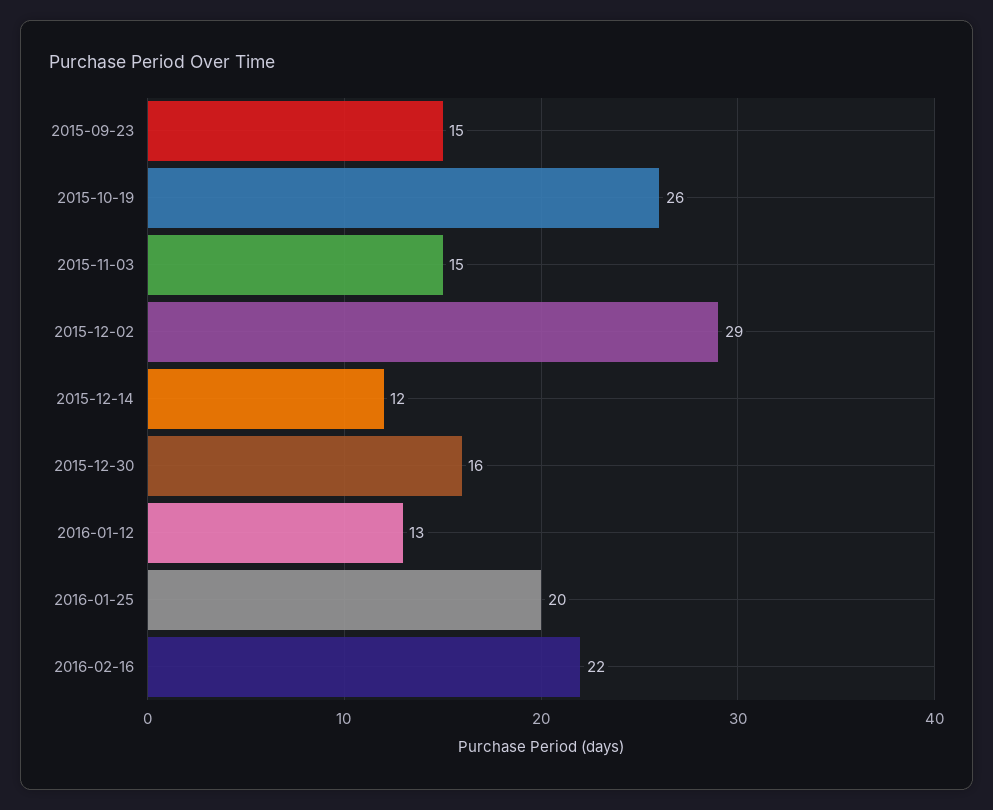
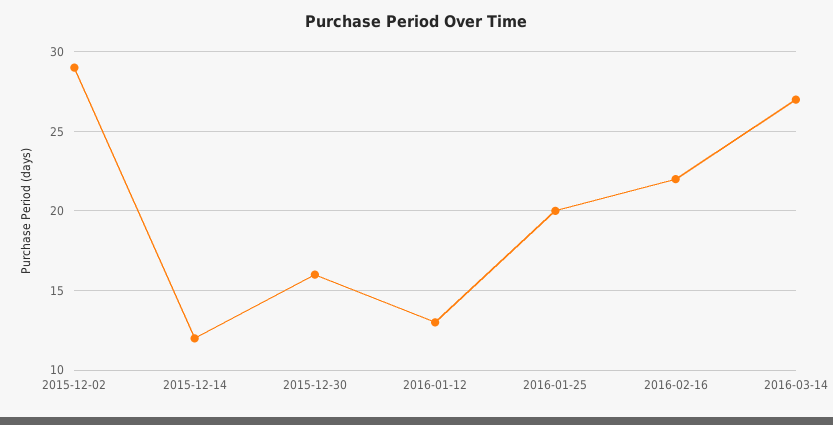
2015-09-23: 15 -> none
2015-10-19: 26 -> none
2015-11-03: 15 -> none
2016-03-14: none -> 27

